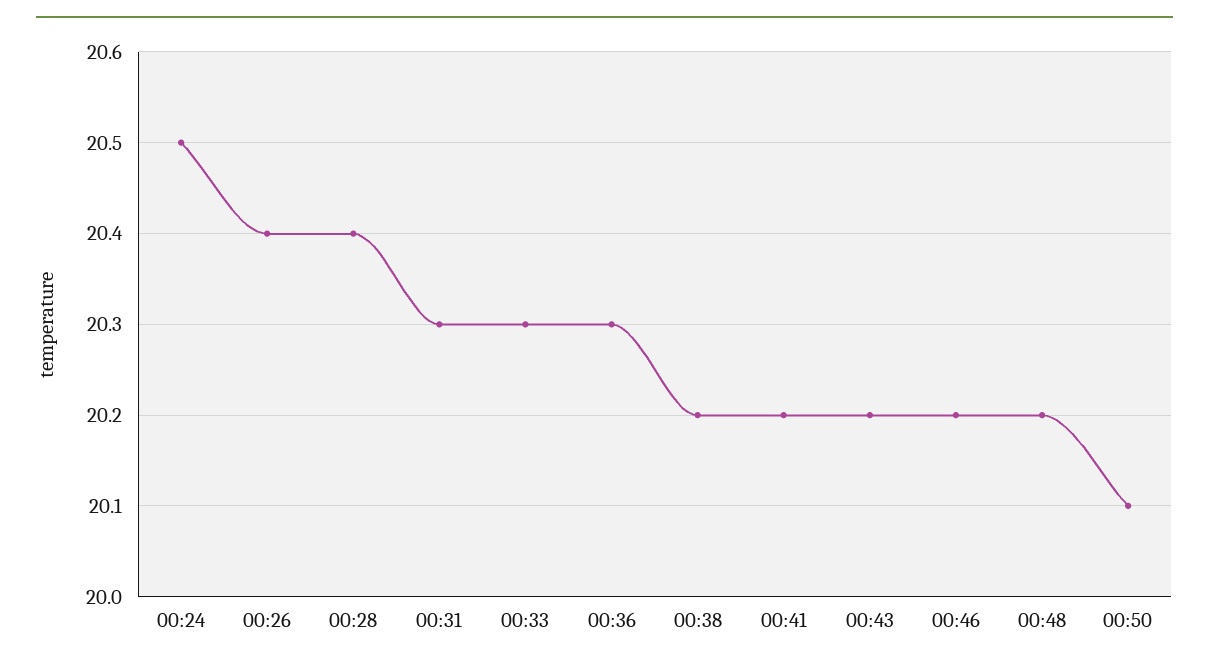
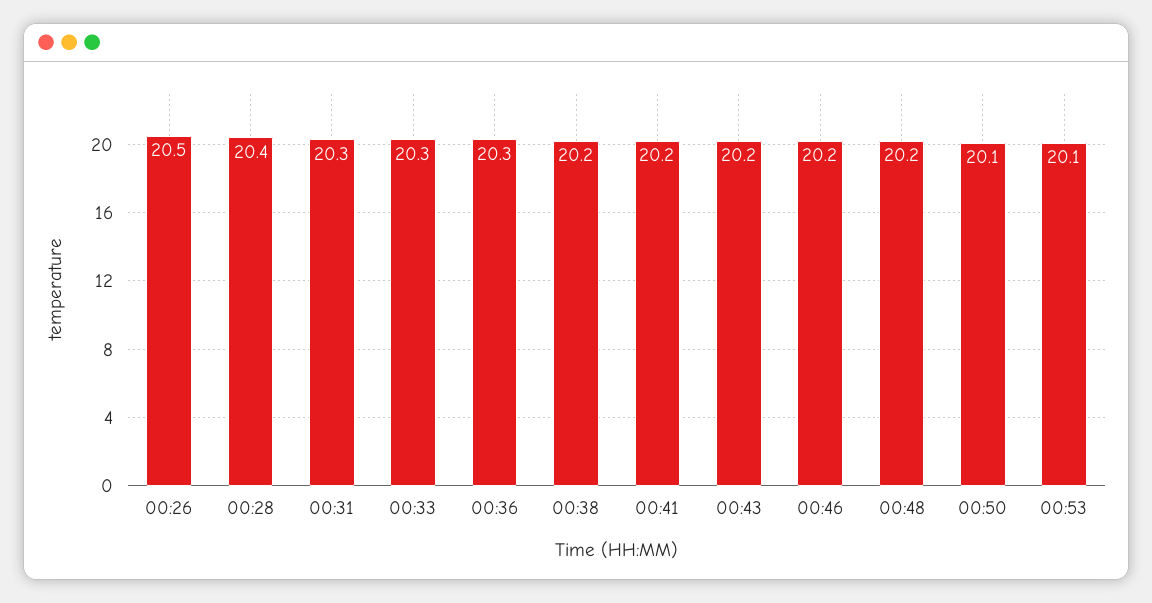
00:24: 20.5 -> none
00:26: 20.4 -> 20.5
00:53: none -> 20.1

